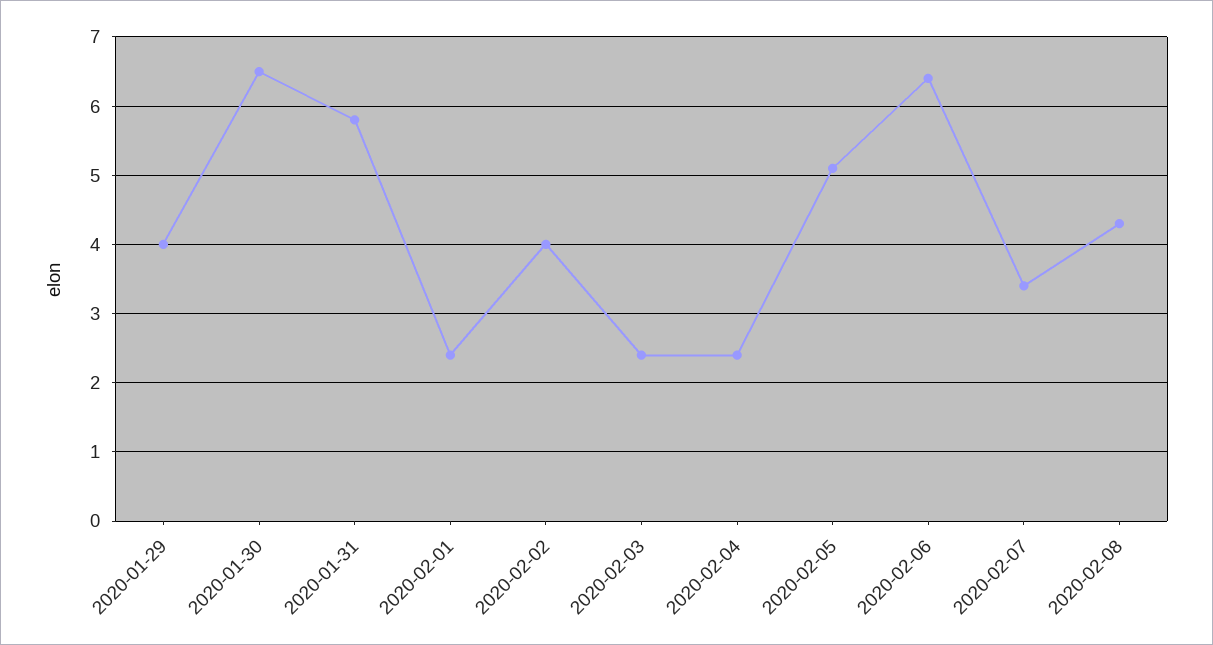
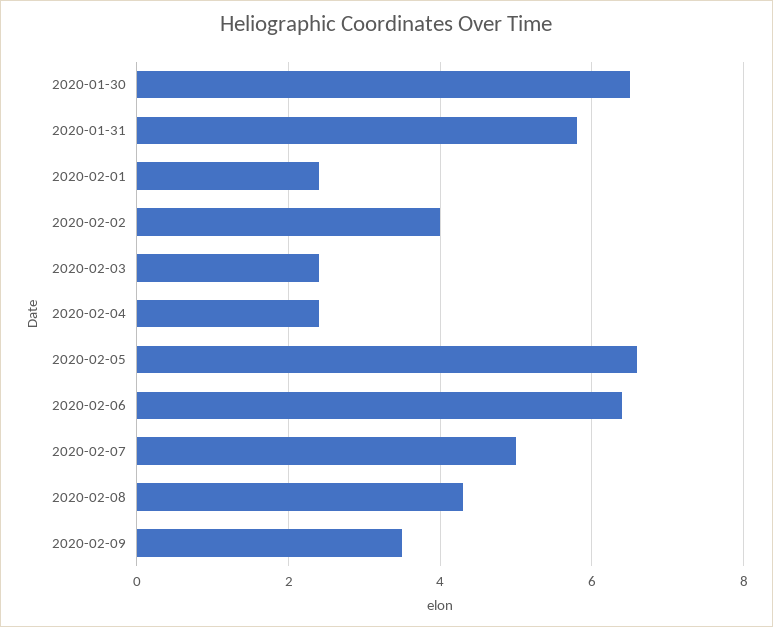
2020-01-29: 4 -> none
2020-02-05: 5.1 -> 6.5
2020-02-07: 3.4 -> 5
2020-02-09: none -> 3.5

